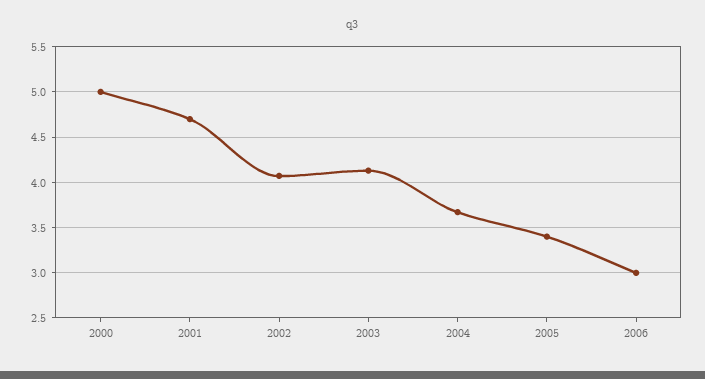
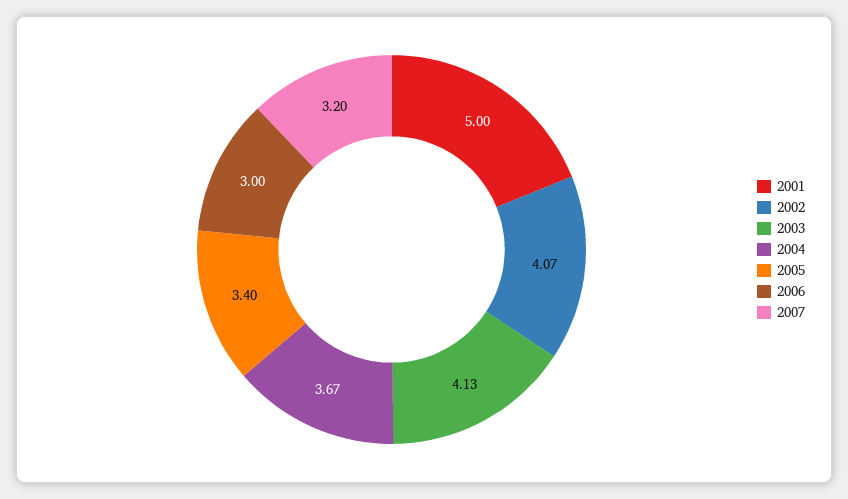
2000: 5 -> none
2001: 4.7 -> 5
2007: none -> 3.2

